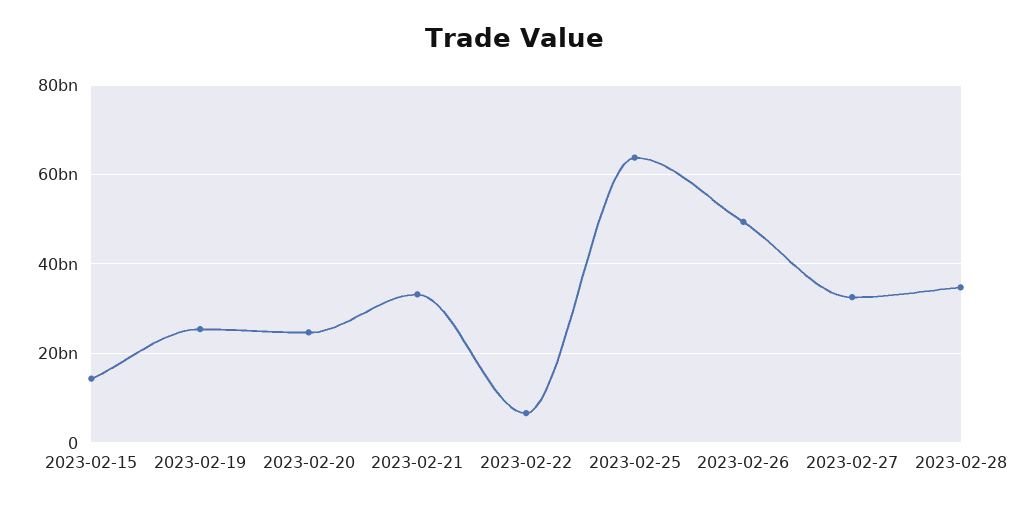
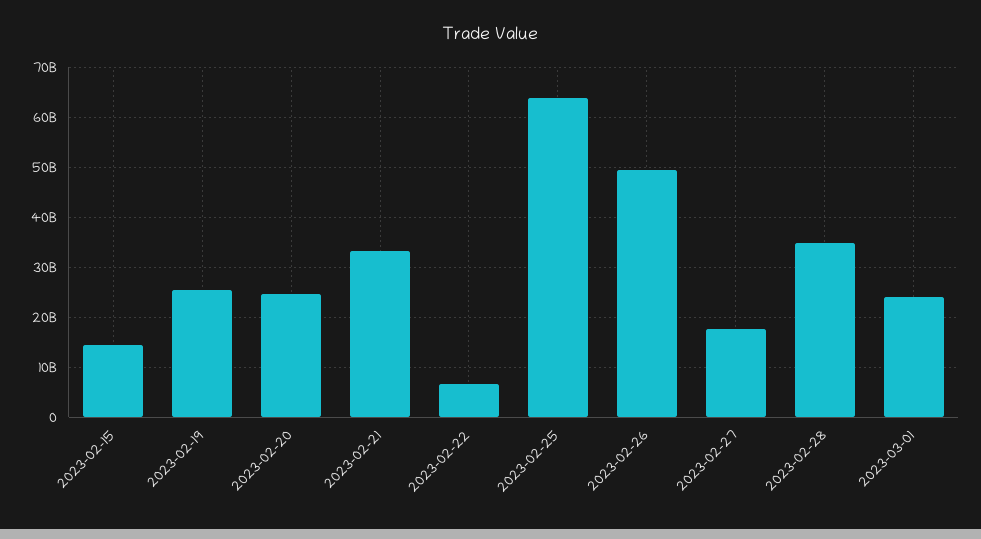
2023-02-27: 32000000000 -> 18000000000
2023-03-01: none -> 24000000000

